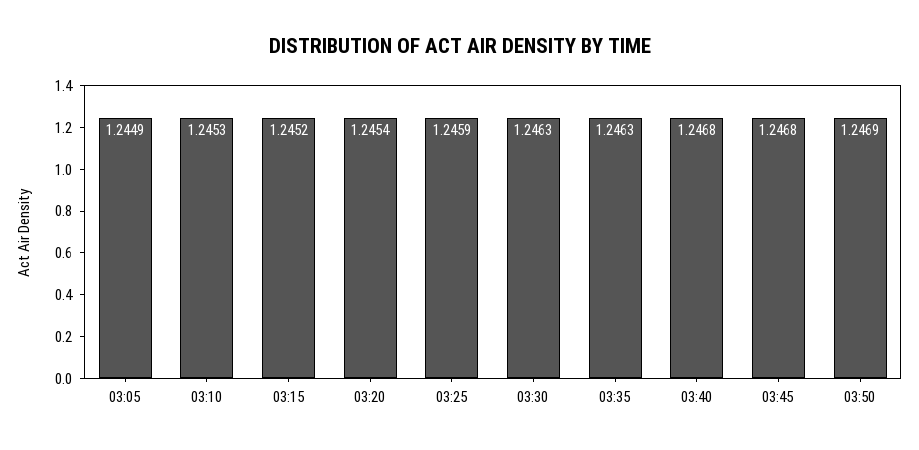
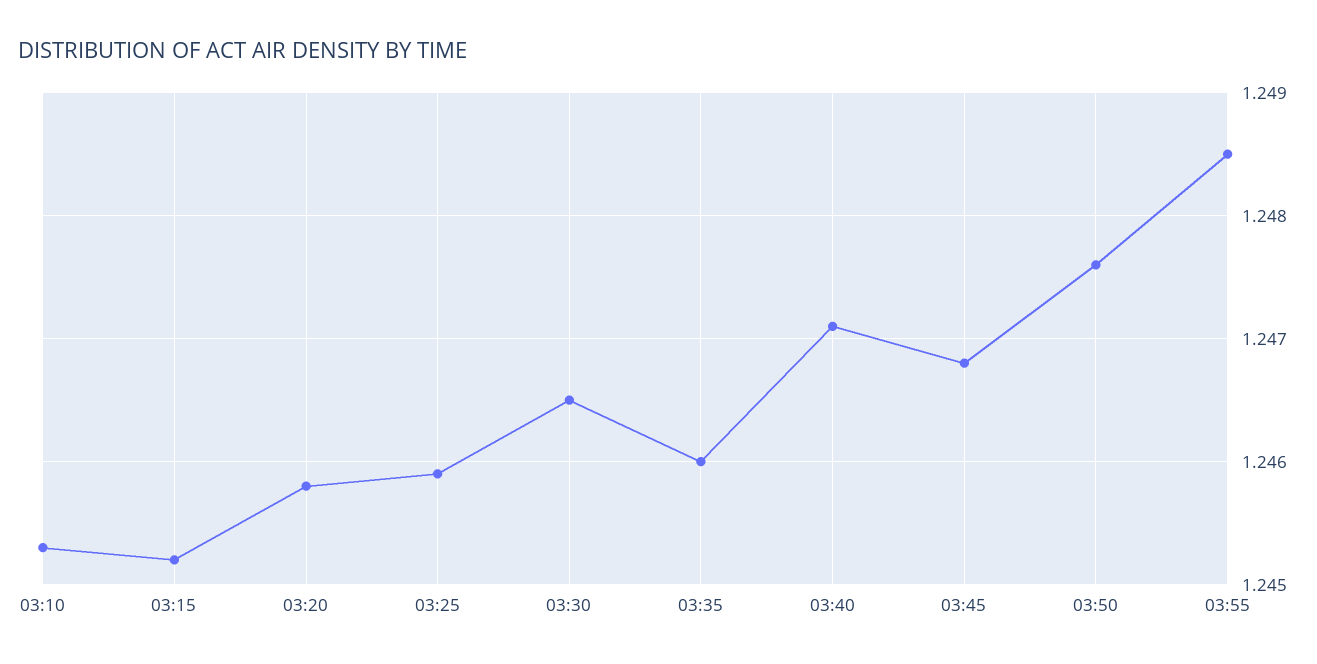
03:05: 1.2449 -> none
03:20: 1.2454 -> 1.2458
03:30: 1.2463 -> 1.2465
03:35: 1.2463 -> 1.246
03:40: 1.2468 -> 1.2471
03:50: 1.2469 -> 1.2476
03:55: none -> 1.2485

